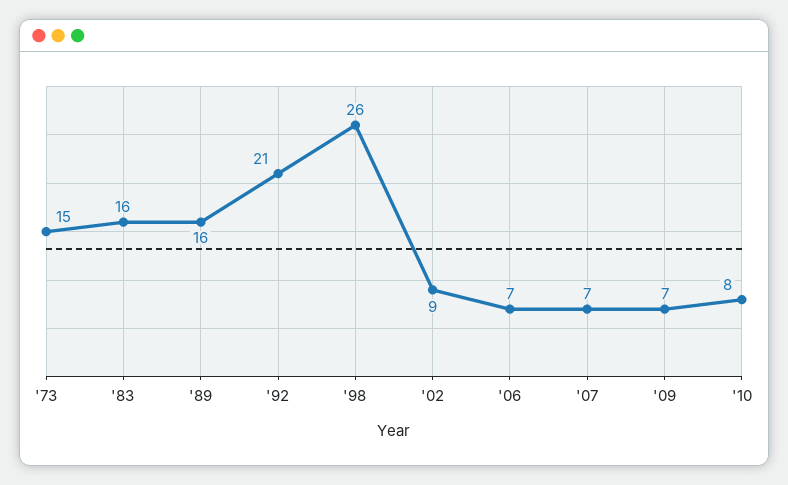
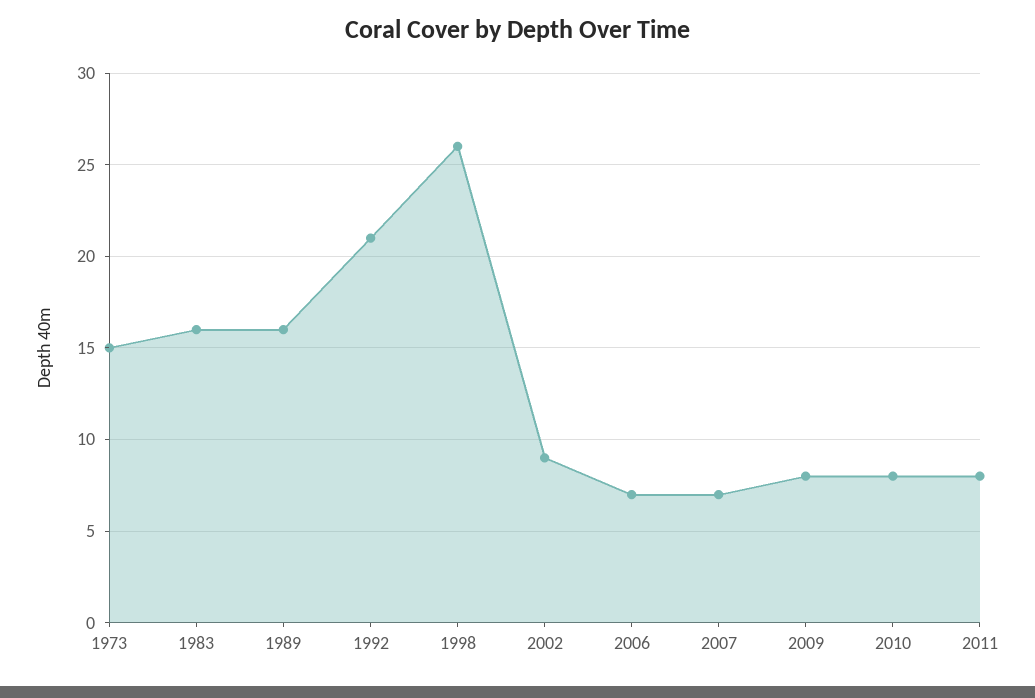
'09: 7 -> 8
2011: none -> 8

